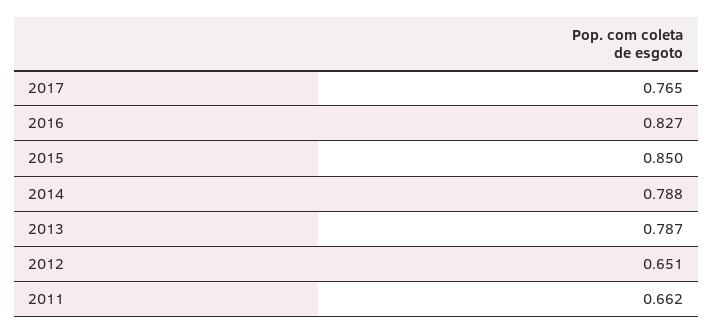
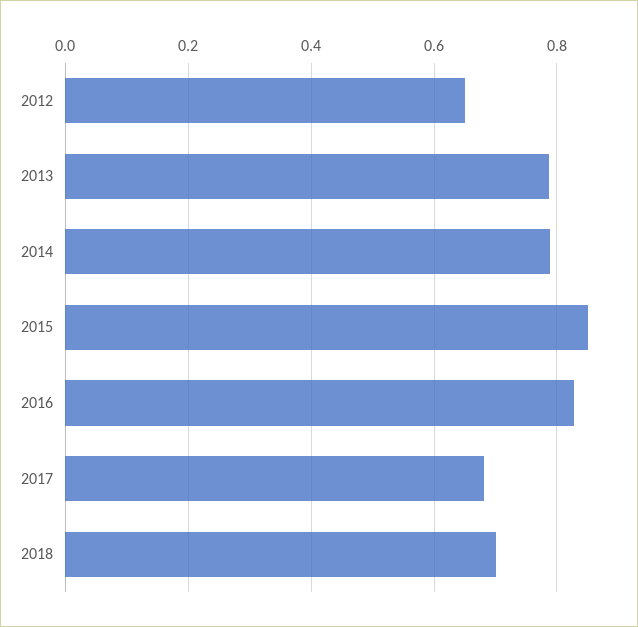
2017: 0.765 -> 0.68
2011: 0.662 -> none
2018: none -> 0.7

